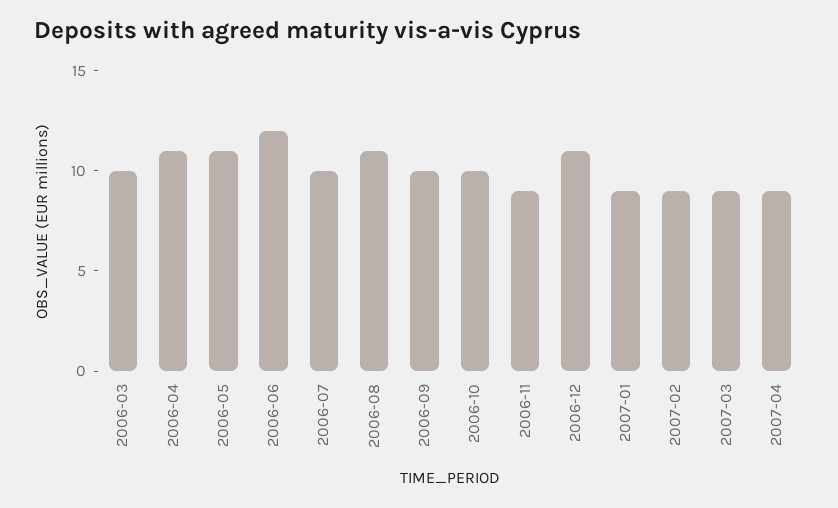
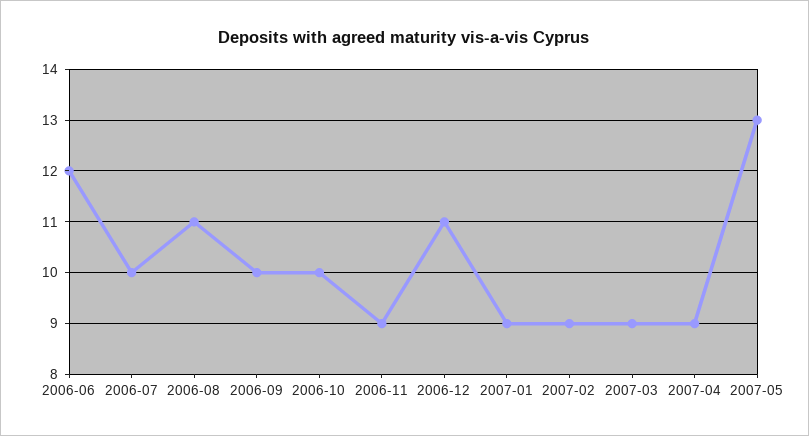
2006-03: 10 -> none
2006-04: 11 -> none
2006-05: 11 -> none
2007-05: none -> 13

